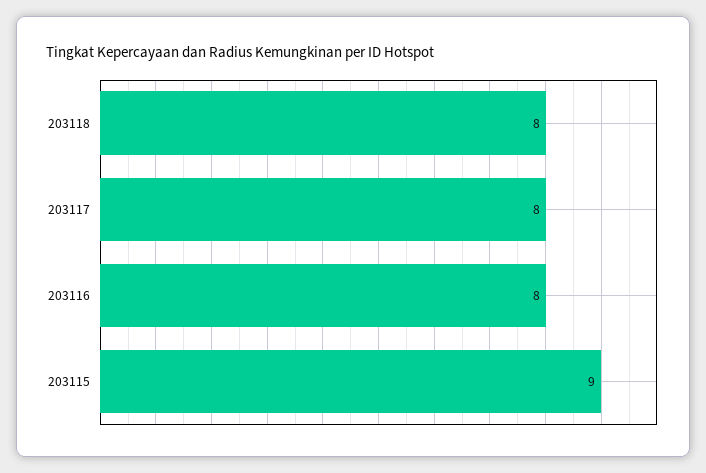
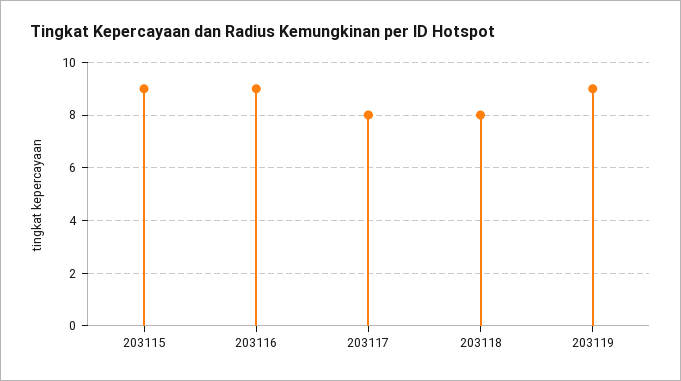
203116: 8 -> 9
203119: none -> 9

